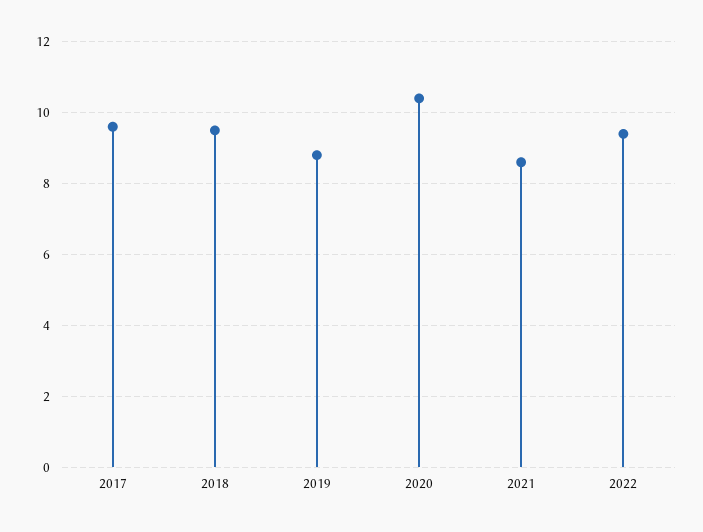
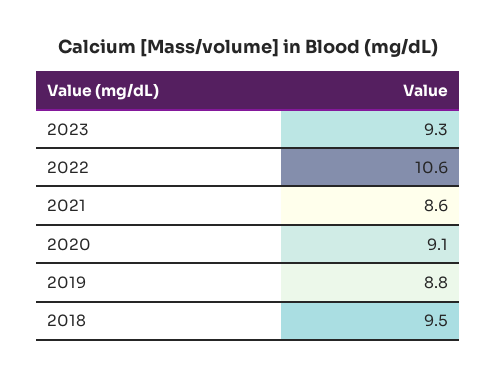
2017: 9.5 -> none
2020: 10.5 -> 9.1
2022: 9.5 -> 10.6
2023: none -> 9.3

